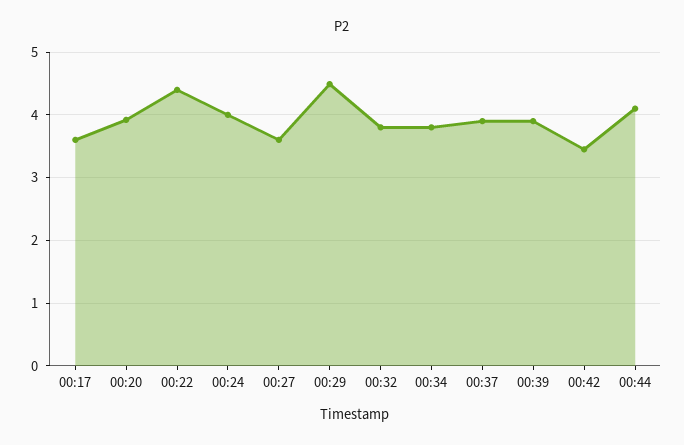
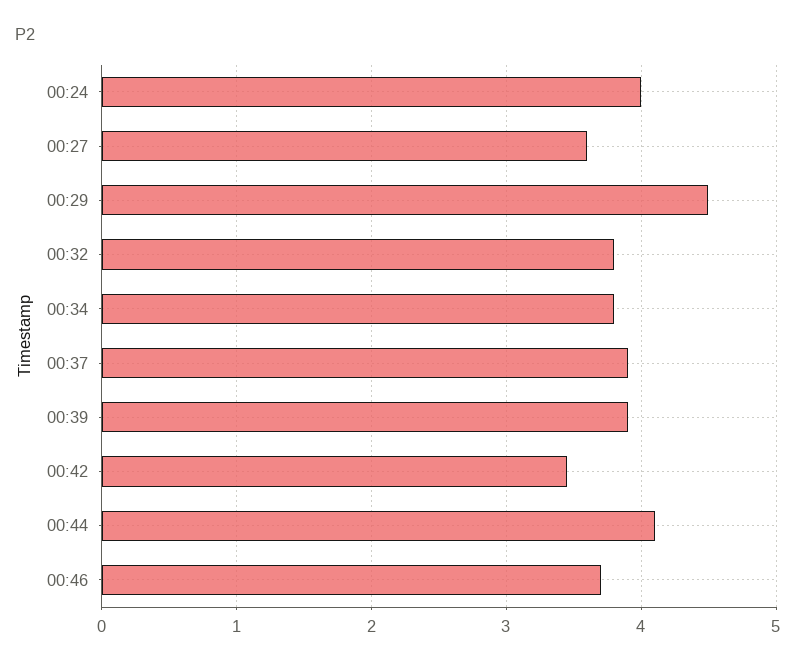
00:17: 3.6 -> none
00:20: 3.9 -> none
00:22: 4.4 -> none
00:46: none -> 3.7

